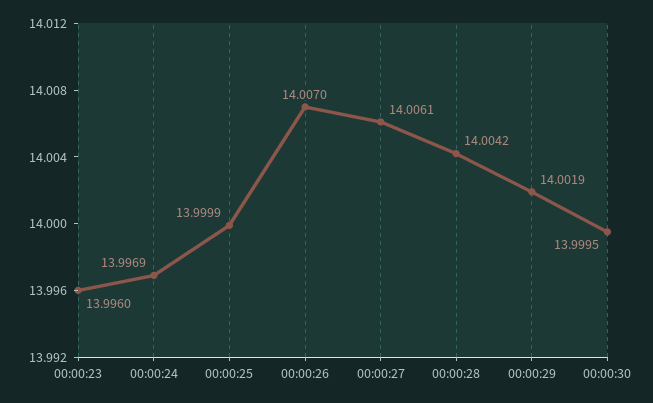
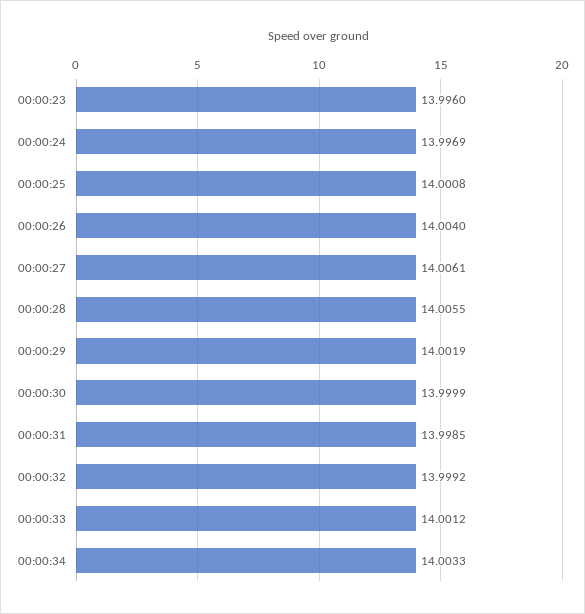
00:00:25: 13.9999 -> 14.0008
00:00:26: 14.007 -> 14.004
00:00:28: 14.0042 -> 14.0055
00:00:30: 13.9995 -> 13.9999
00:00:31: none -> 13.9985
00:00:32: none -> 13.9992
00:00:33: none -> 14.0012
00:00:34: none -> 14.0033

